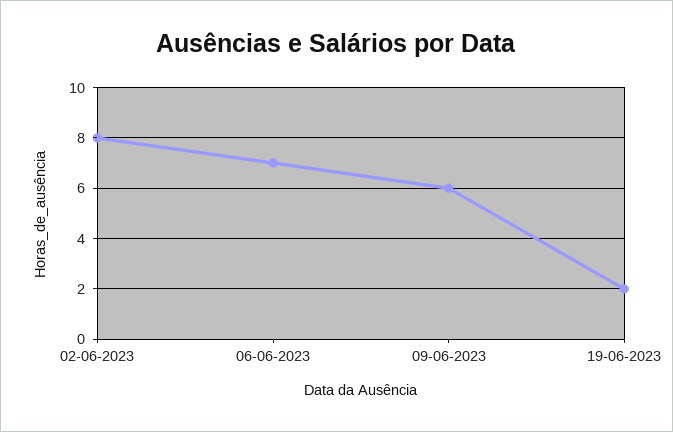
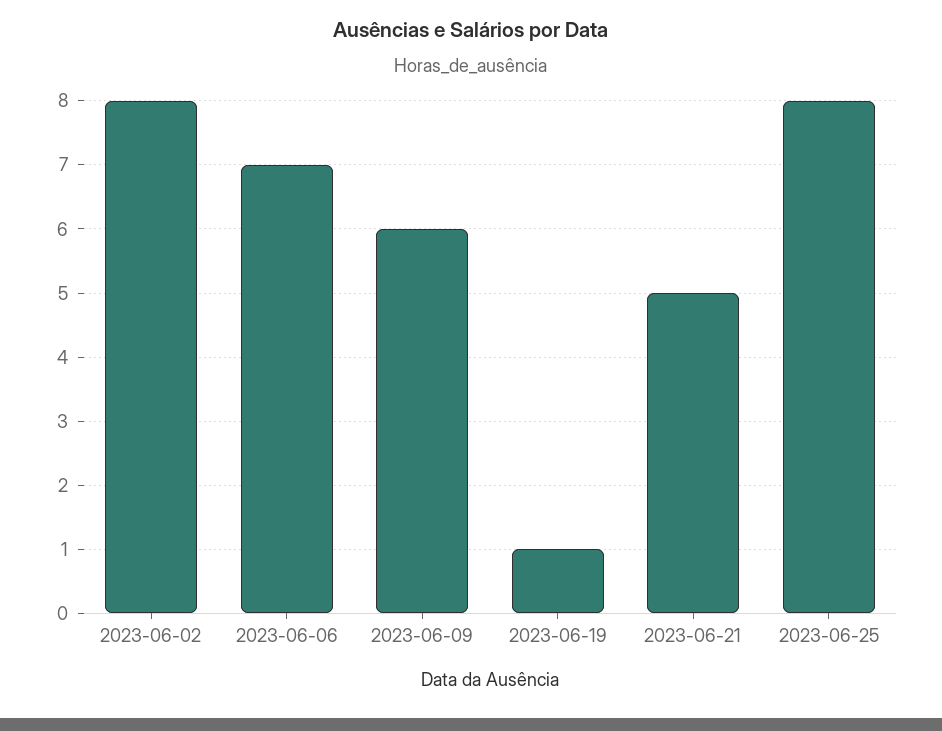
19-06-2023: 2 -> 1
2023-06-21: none -> 5
2023-06-25: none -> 8

